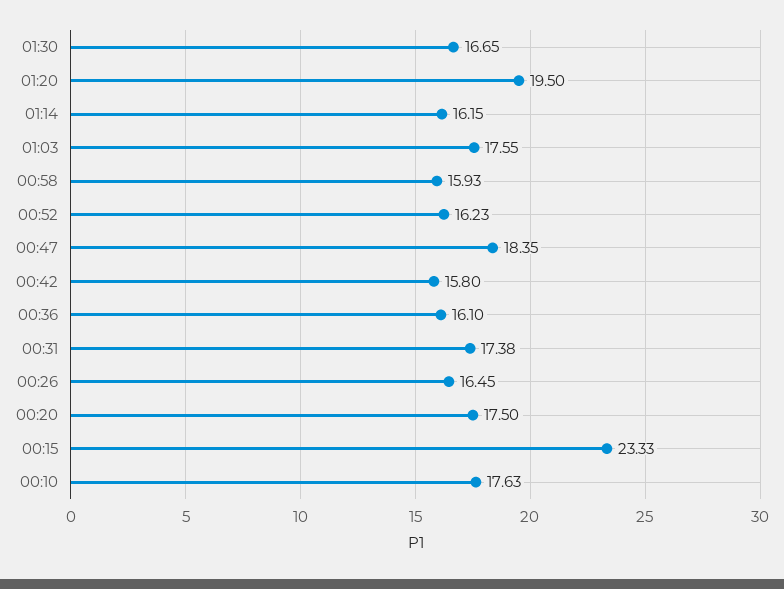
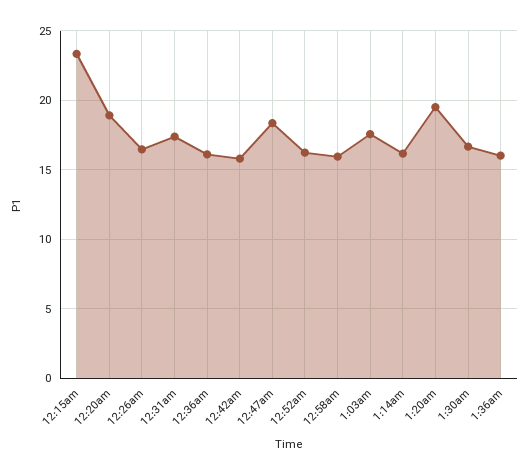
00:20: 17.5 -> 19
00:10: 17.63 -> none
1:36am: none -> 16

